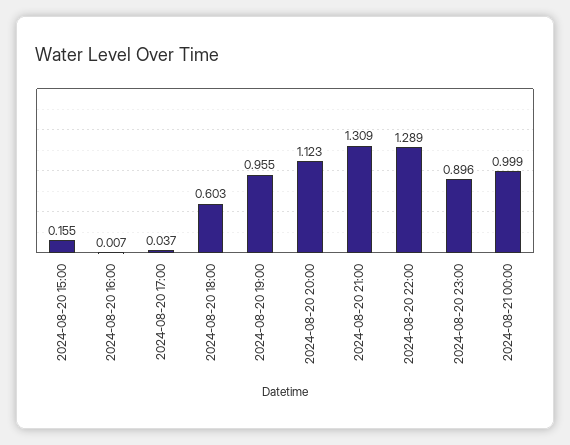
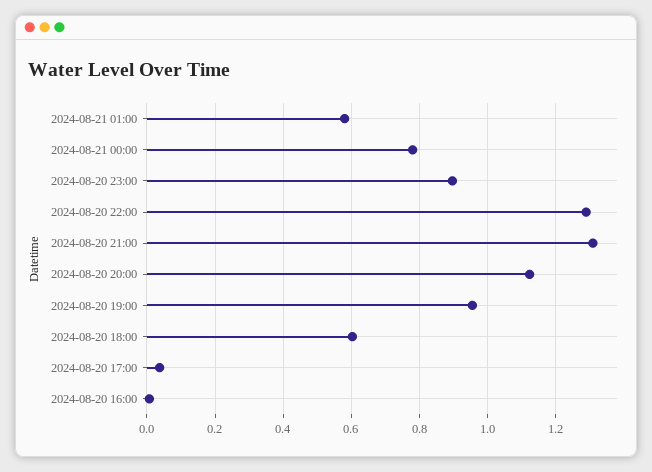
2024-08-20 15:00: 0.155 -> none
2024-08-21 00:00: 0.999 -> 0.78
2024-08-21 01:00: none -> 0.58

